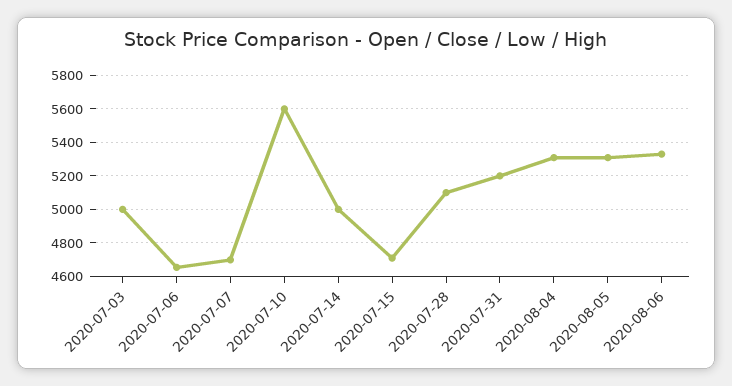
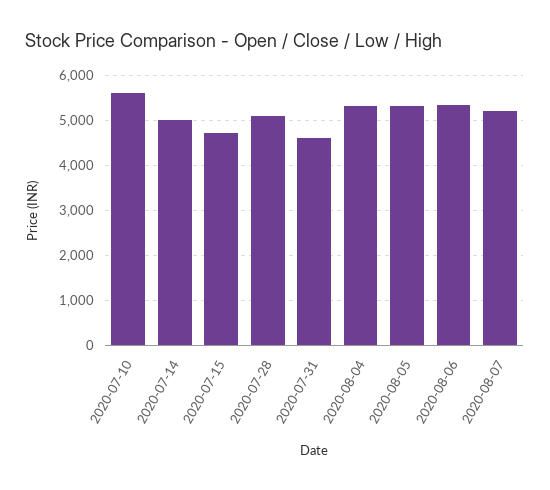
2020-07-03: 5000 -> none
2020-07-06: 4650 -> none
2020-07-07: 4700 -> none
2020-07-31: 5200 -> 4600
2020-08-07: none -> 5200

